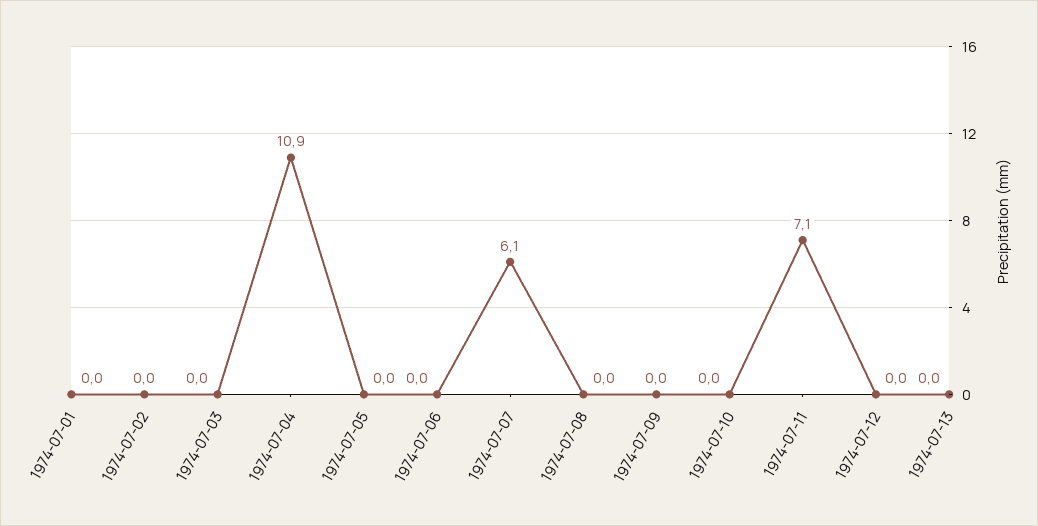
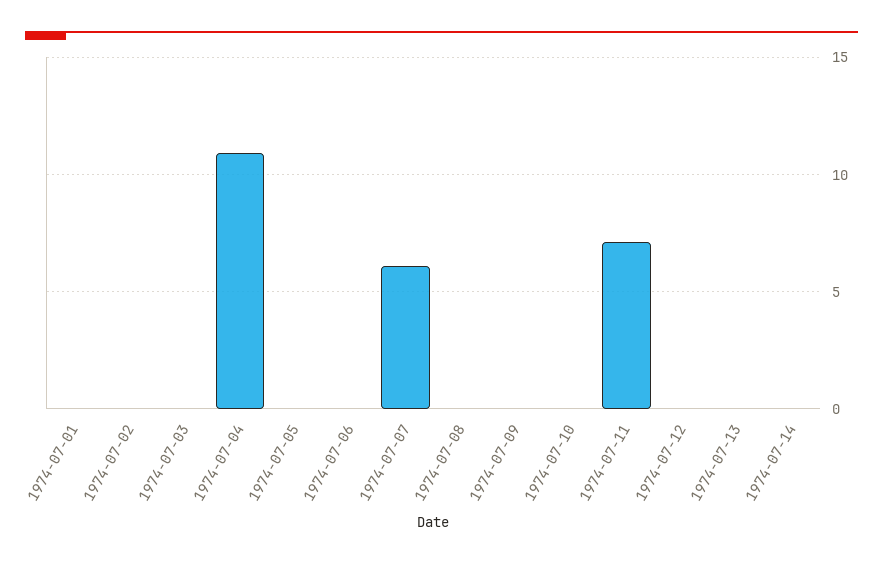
1974-07-14: none -> 0

